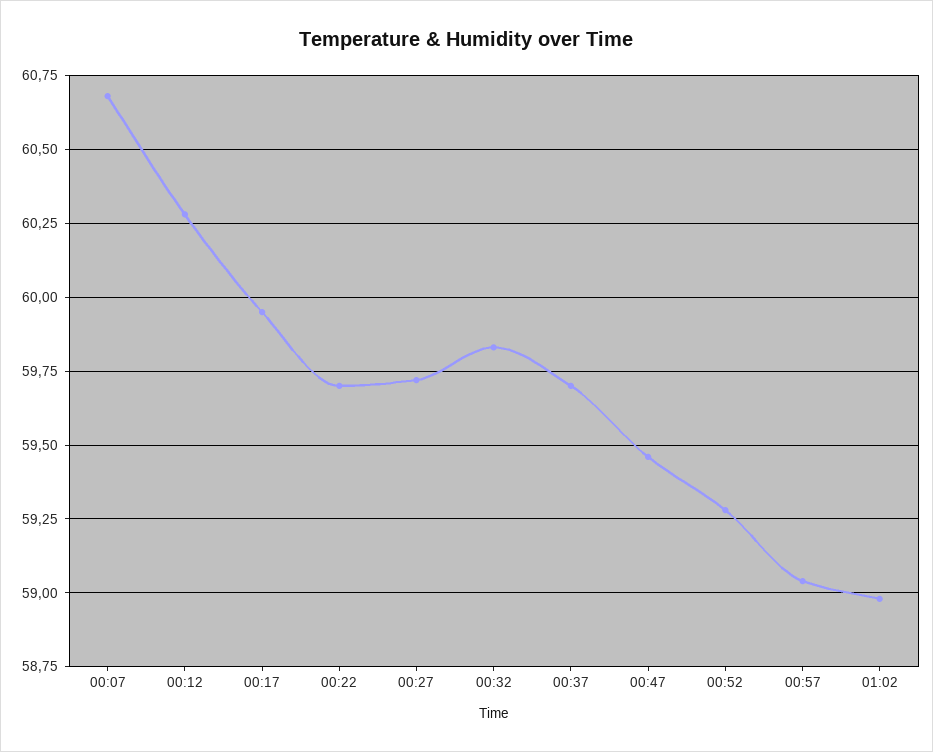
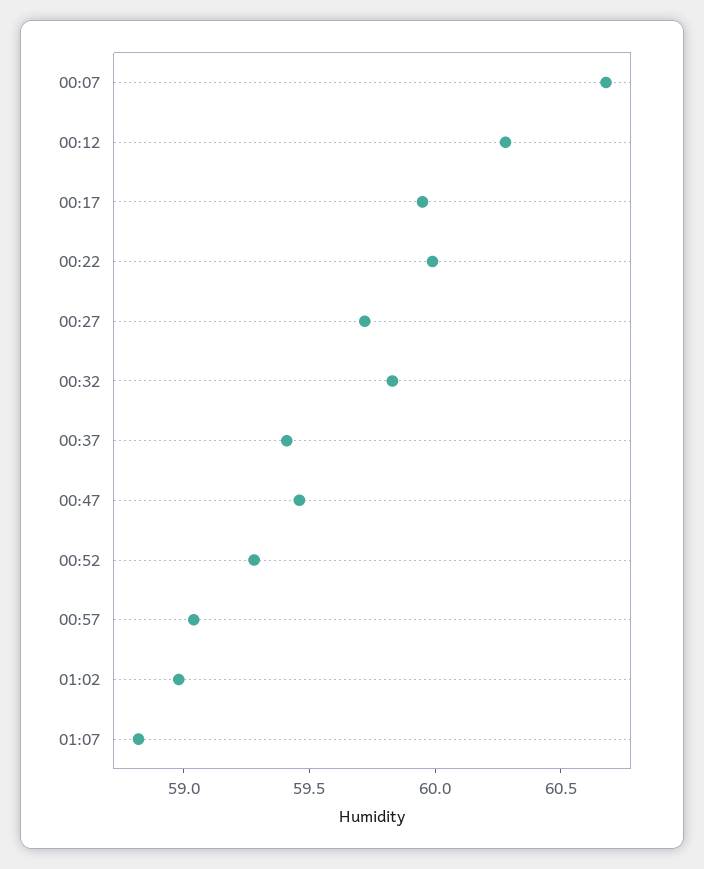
00:22: 59.7 -> 60
00:37: 59.7 -> 59.4
01:07: none -> 58.8

